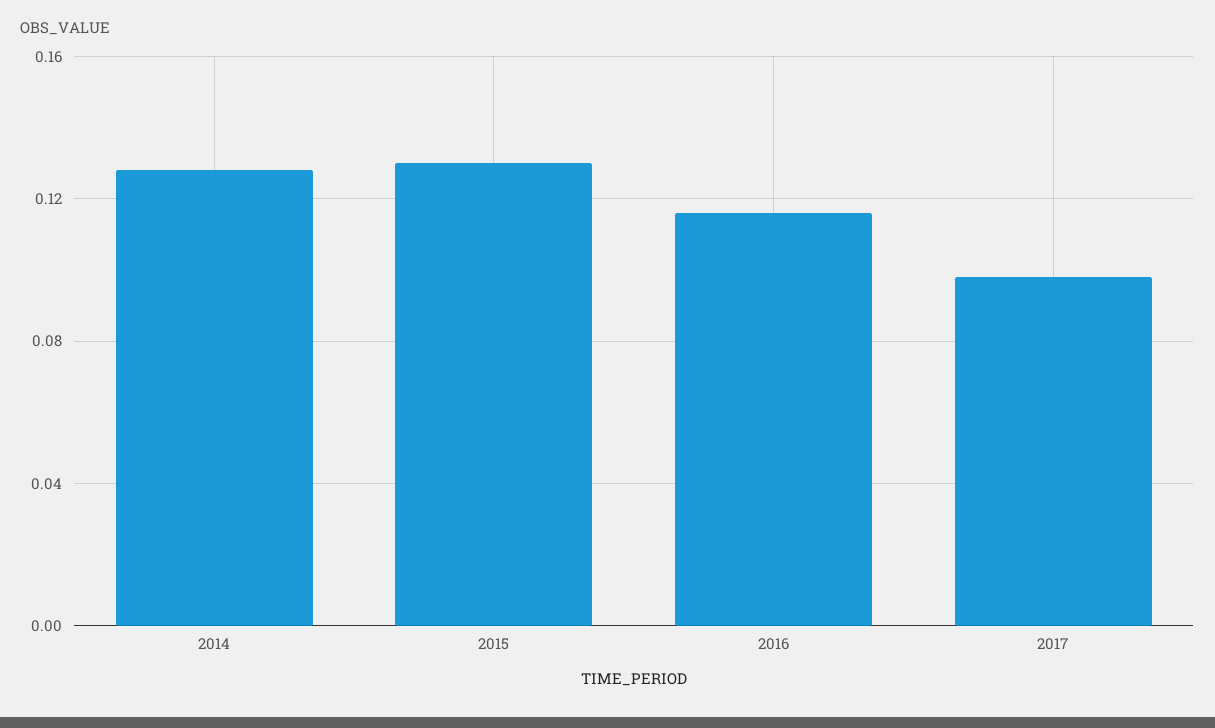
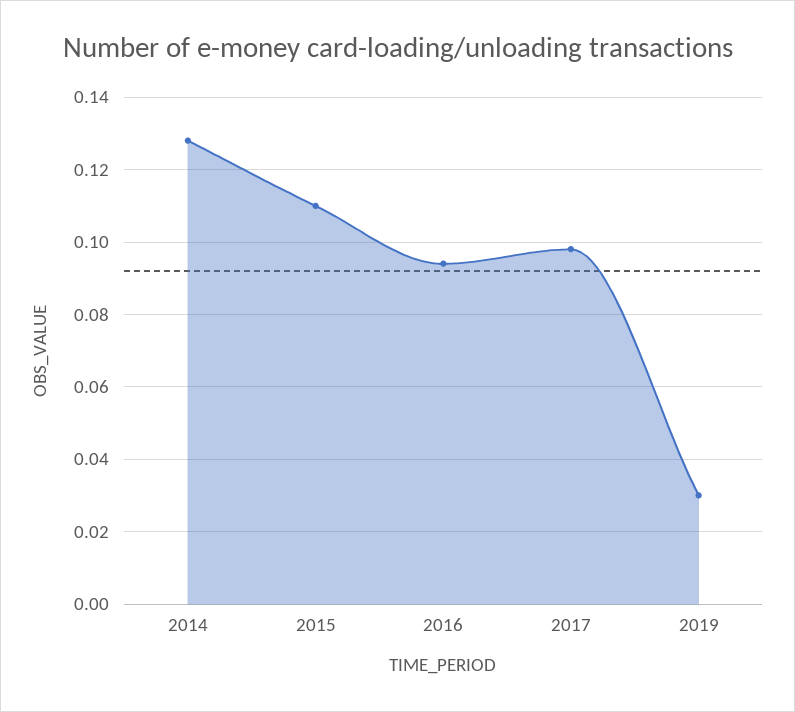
2015: 0.13 -> 0.11
2016: 0.115 -> 0.095
2019: none -> 0.03

